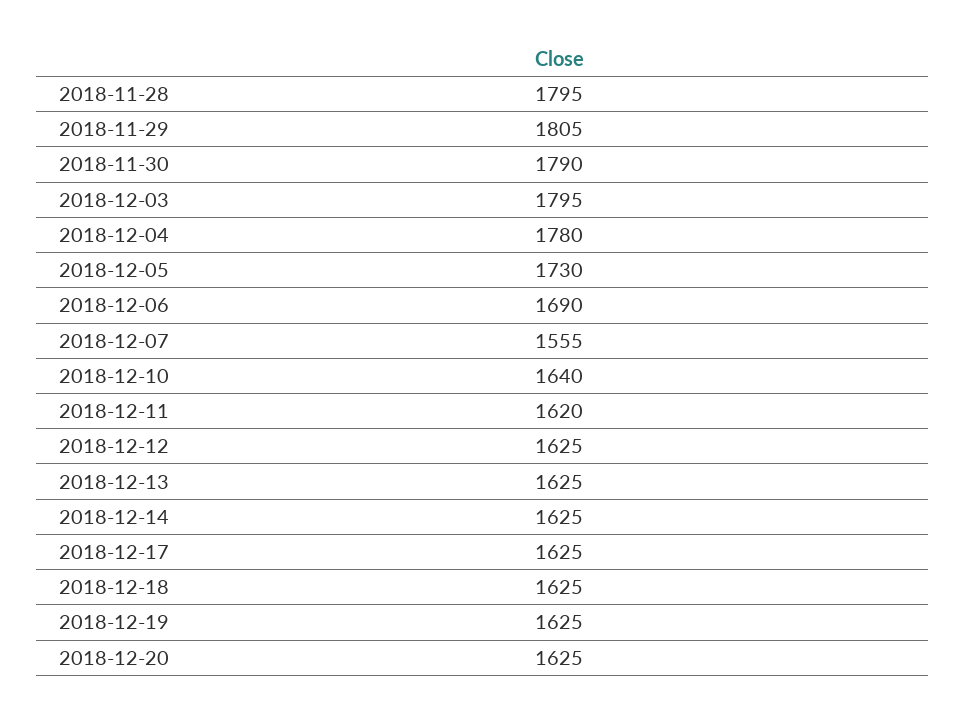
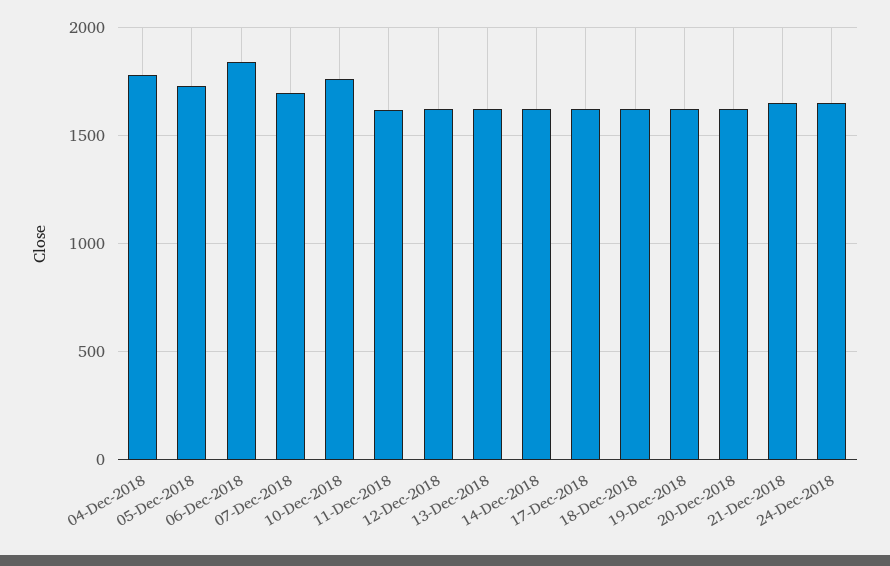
2018-11-28: 1795 -> none
2018-11-29: 1805 -> none
2018-11-30: 1790 -> none
2018-12-03: 1795 -> none
2018-12-06: 1690 -> 1850
2018-12-07: 1555 -> 1700
2018-12-10: 1640 -> 1750
21-Dec-2018: none -> 1650
24-Dec-2018: none -> 1650

